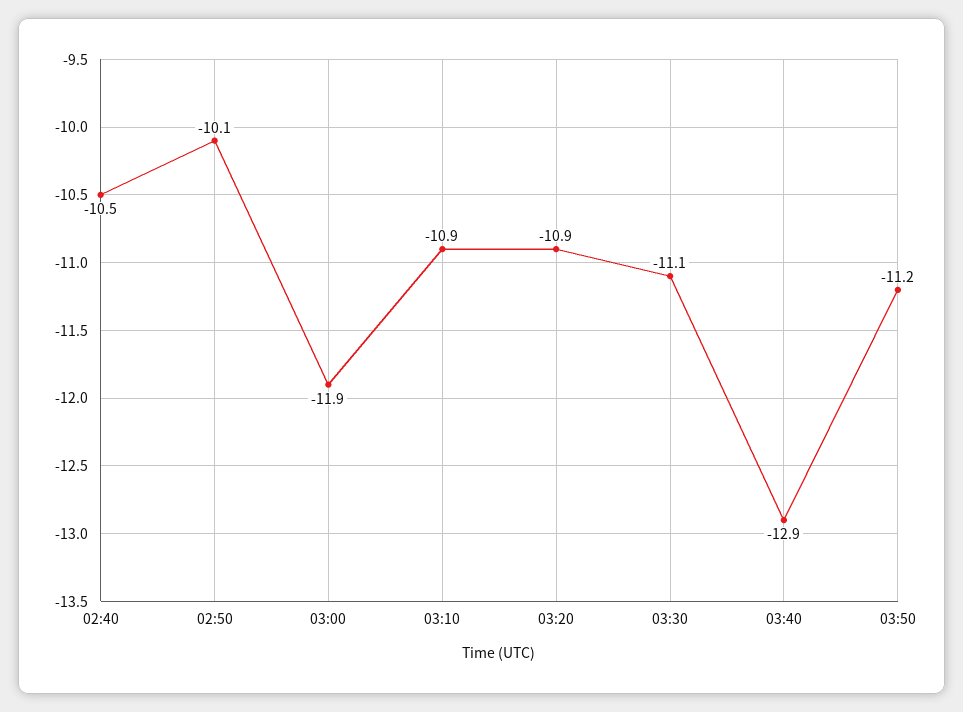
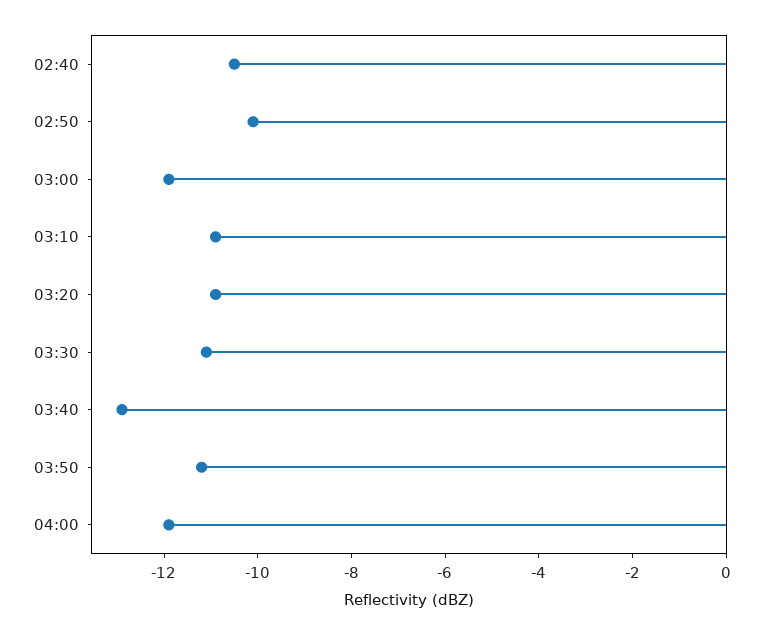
04:00: none -> -12

